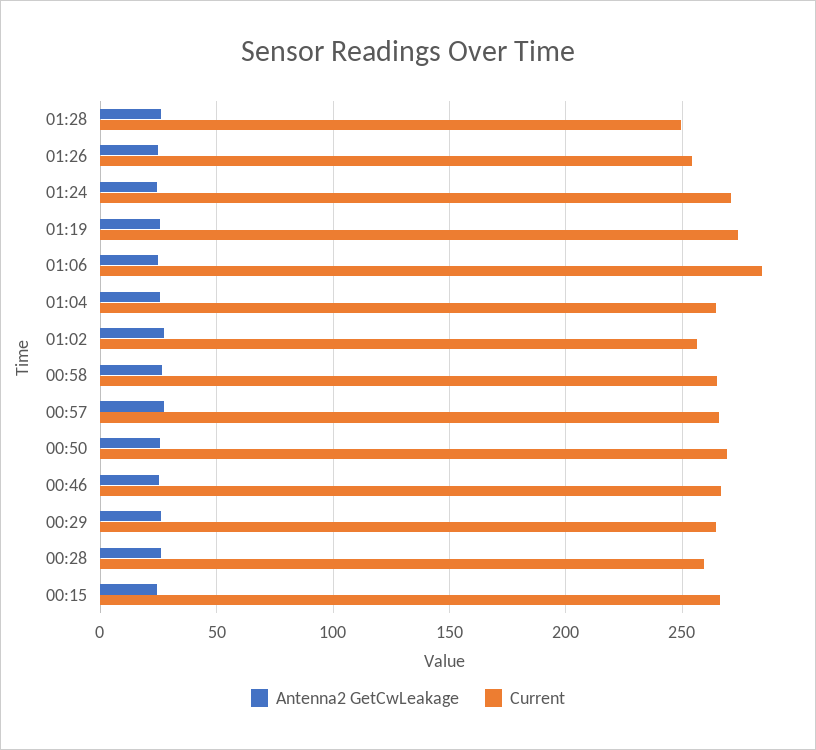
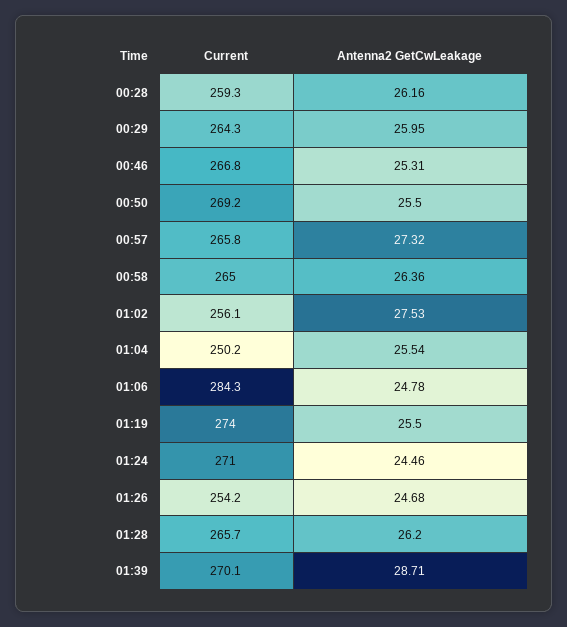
Current, 01:28: 250 -> 265.7
Current, 01:04: 265 -> 250.2
Antenna2 GetCwLeakage, 00:15: 25 -> none
Current, 00:15: 265 -> none
Current, 01:39: none -> 270.1
Antenna2 GetCwLeakage, 01:39: none -> 28.71

